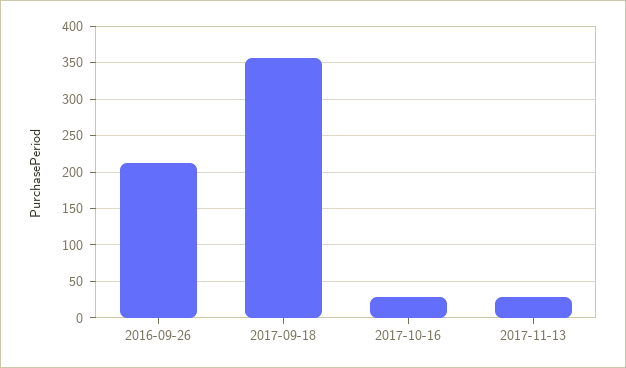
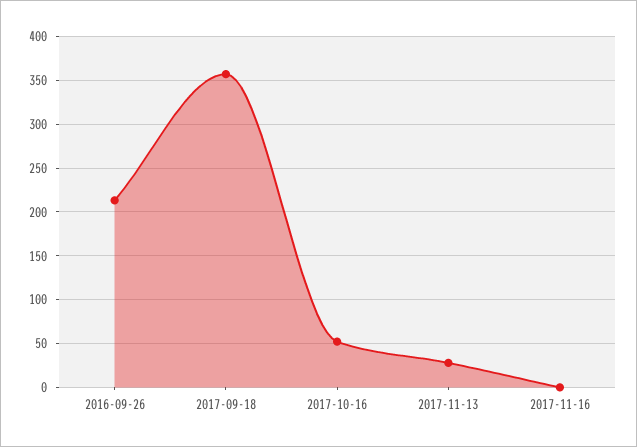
2017-10-16: 30 -> 50
2017-11-16: none -> 0

